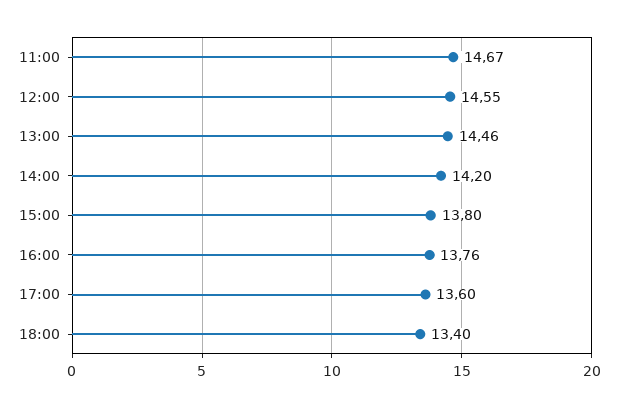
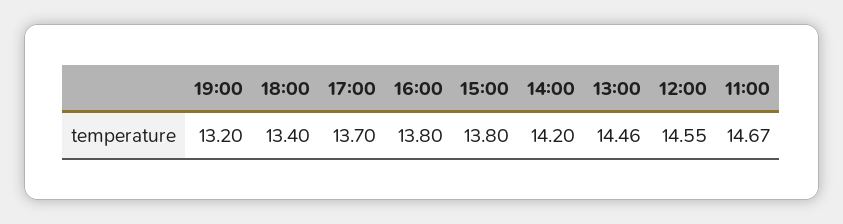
16:00: 13.76 -> 13.8
17:00: 13.6 -> 13.7
19:00: none -> 13.2

